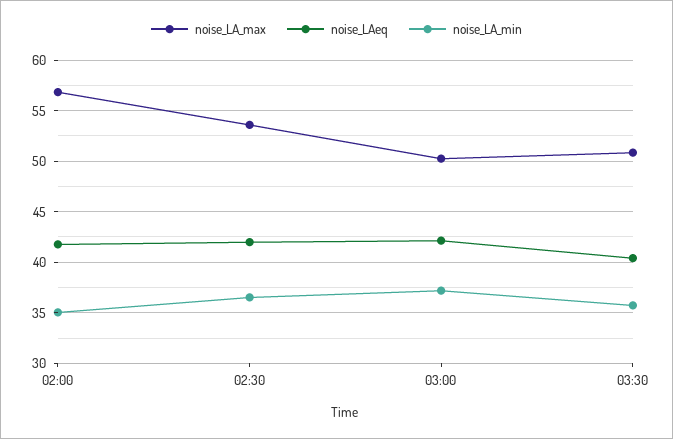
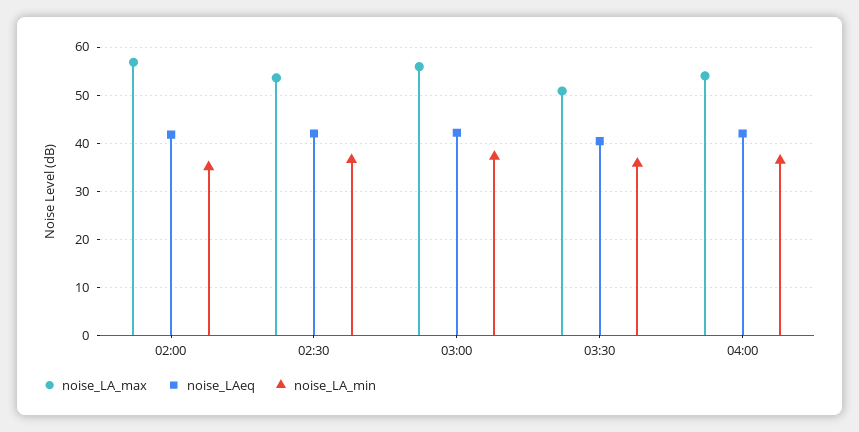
noise_LA_max, 03:00: 50 -> 56
noise_LA_max, 04:00: none -> 54
noise_LAeq, 04:00: none -> 42
noise_LA_min, 04:00: none -> 36

